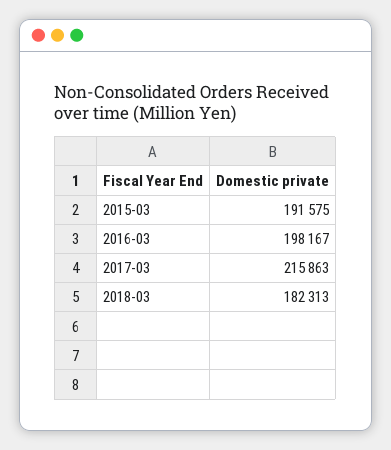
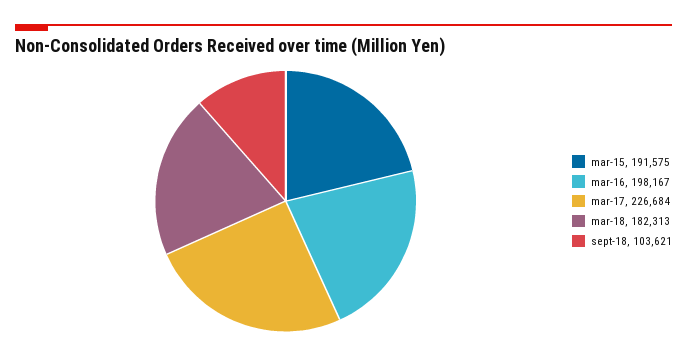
2017-03: 215863 -> 226684
sept-18: none -> 103621

